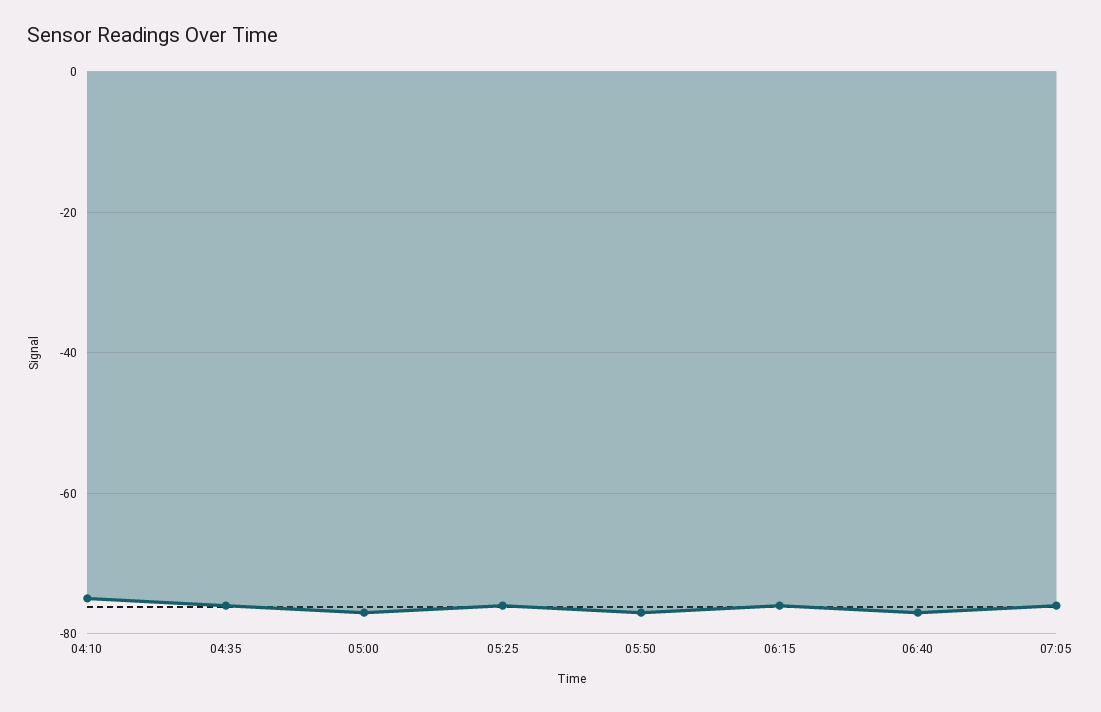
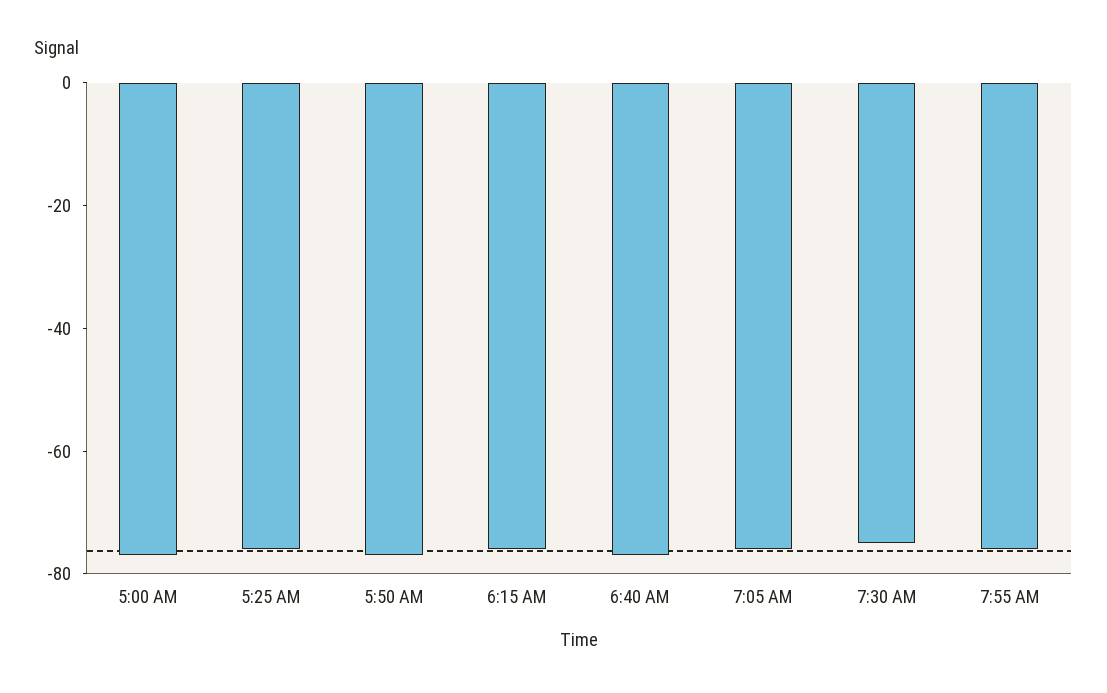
04:10: -75 -> none
04:35: -75 -> none
7:30 AM: none -> -75
7:55 AM: none -> -75

